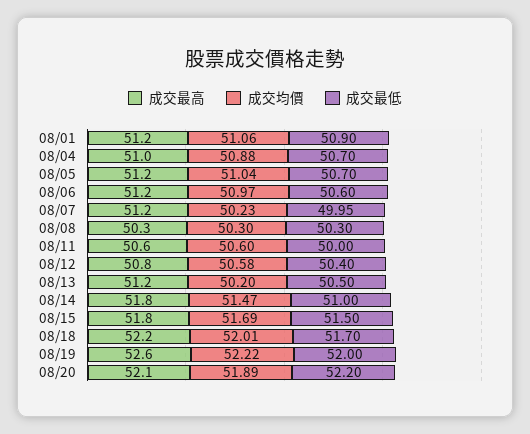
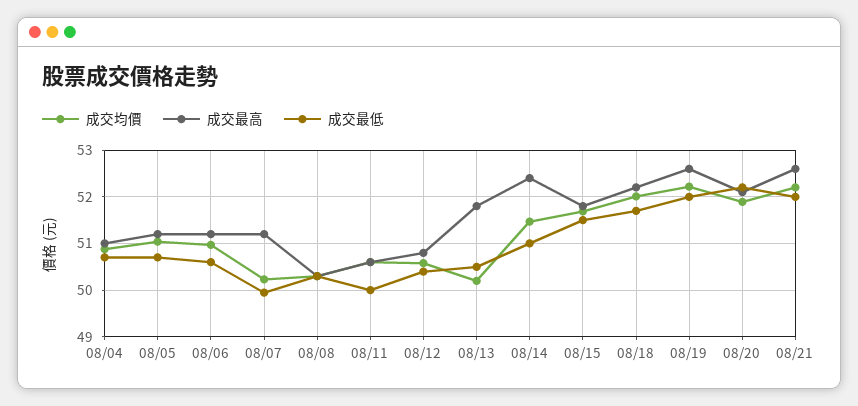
成交最高, 08/01: 51.2 -> none
成交均價, 08/01: 51.06 -> none
成交最低, 08/01: 50.9 -> none
成交最高, 08/13: 51.2 -> 51.8
成交最高, 08/14: 51.8 -> 52.4
成交均價, 08/21: none -> 52.2
成交最高, 08/21: none -> 52.6
成交最低, 08/21: none -> 52

